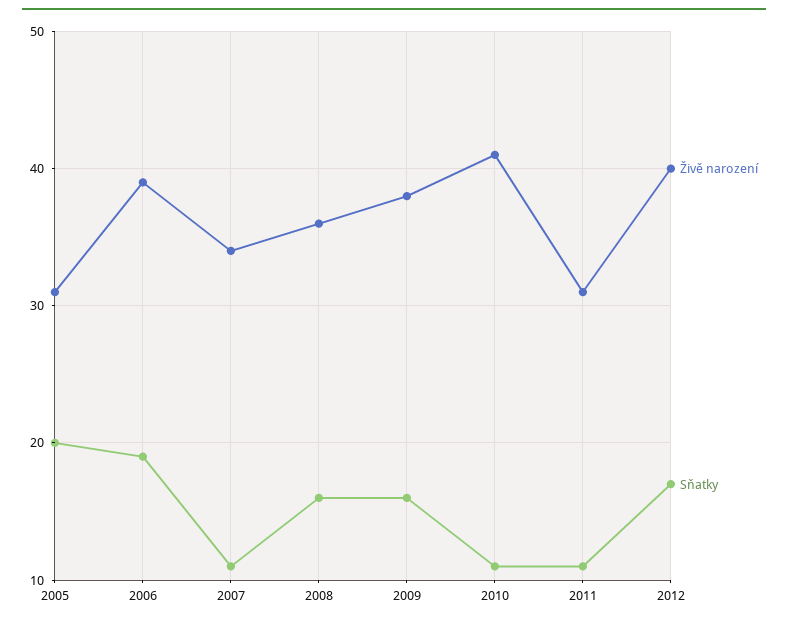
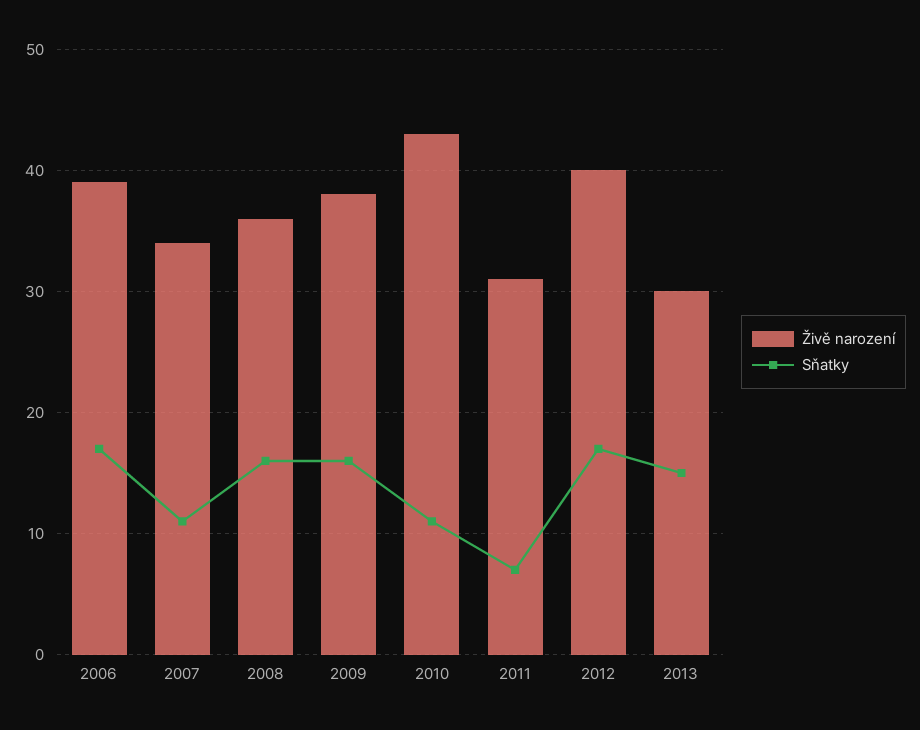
Živě narození, 2005: 31 -> none
Sňatky, 2005: 20 -> none
Sňatky, 2006: 19 -> 17
Živě narození, 2010: 41 -> 43
Sňatky, 2011: 11 -> 7
Živě narození, 2013: none -> 30
Sňatky, 2013: none -> 15

